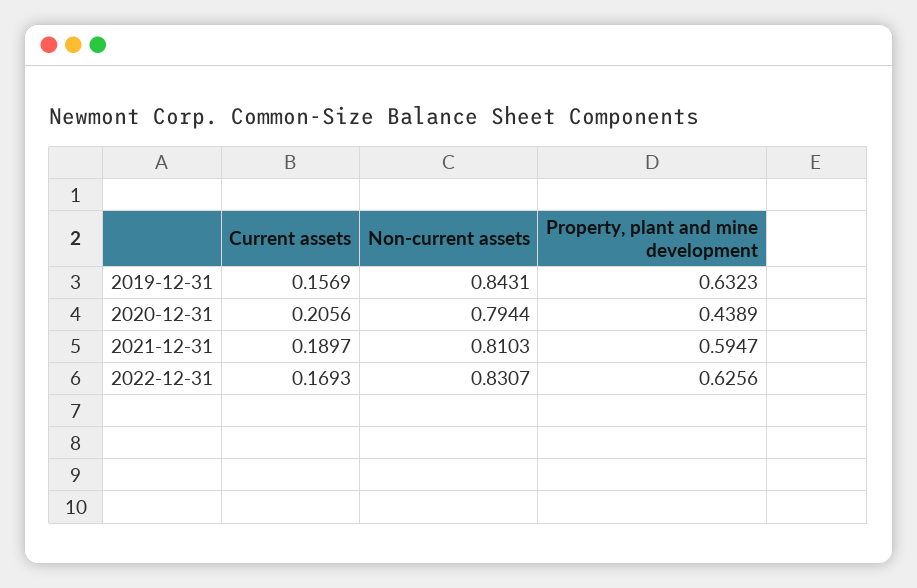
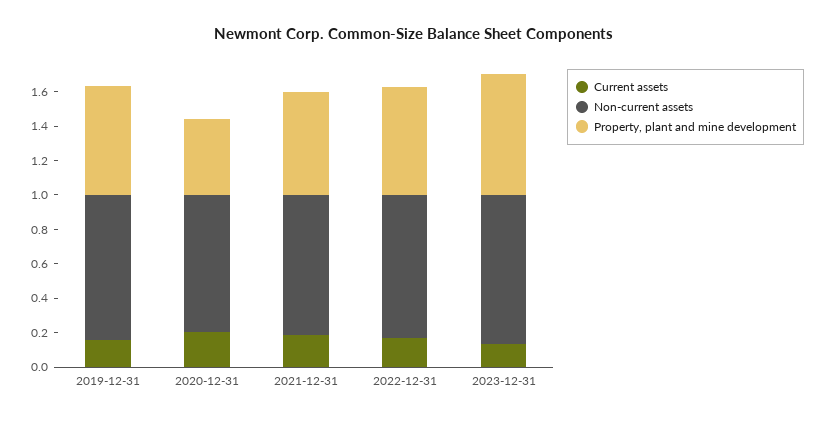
Current assets, 2023-12-31: none -> 0.15
Non-current assets, 2023-12-31: none -> 0.85
Property, plant and mine development, 2023-12-31: none -> 0.7

